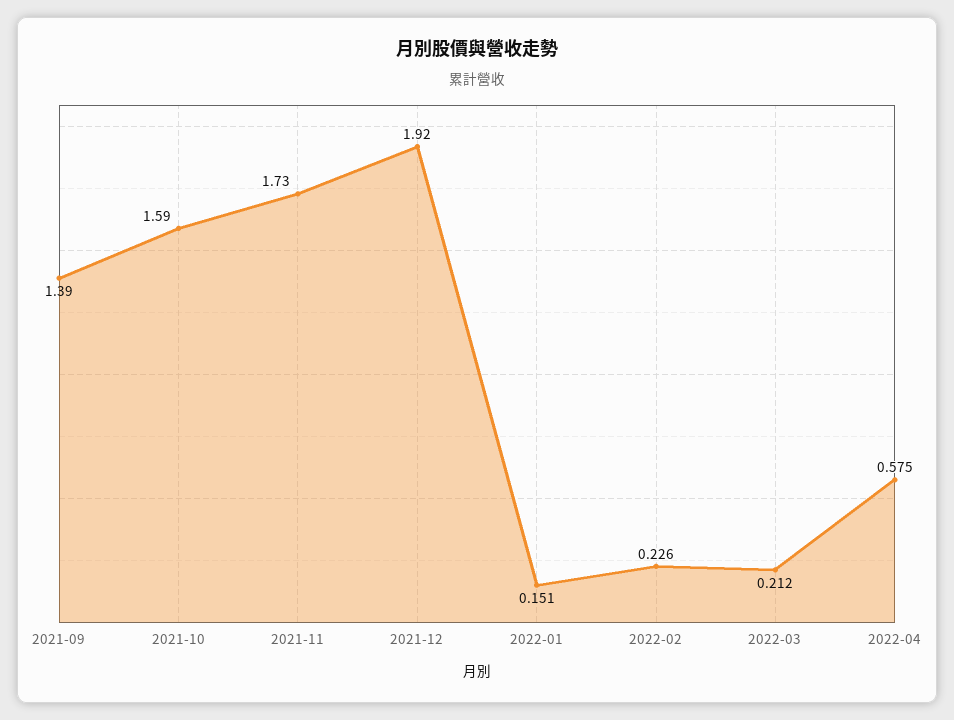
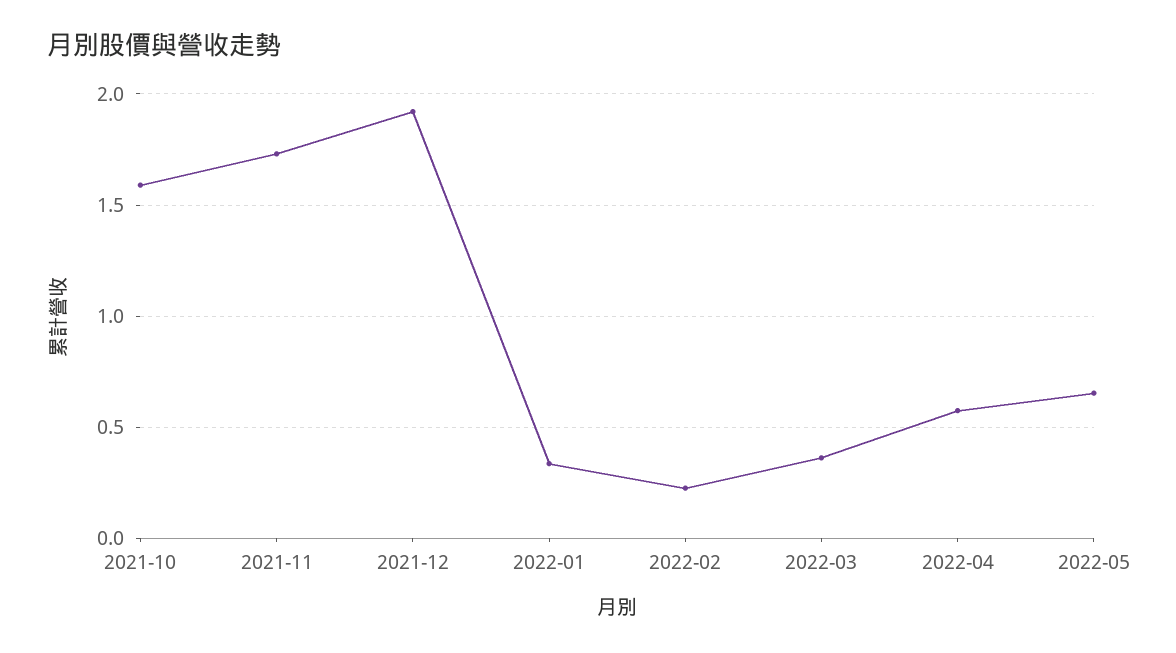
2021-09: 1.39 -> none
2022-01: 0.151 -> 0.35
2022-03: 0.212 -> 0.35
2022-05: none -> 0.65

